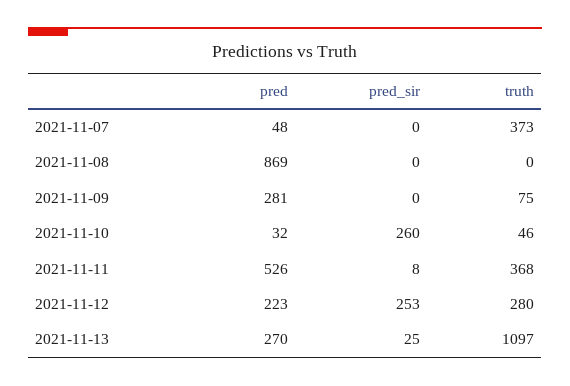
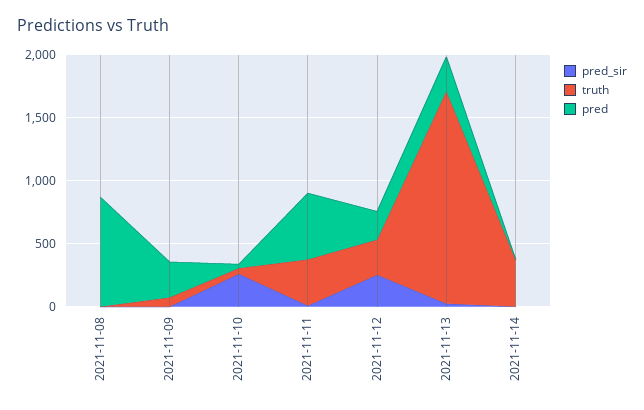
pred, 2021-11-07: 48 -> none
pred_sir, 2021-11-07: 0 -> none
truth, 2021-11-07: 373 -> none
truth, 2021-11-13: 1097 -> 1700
pred_sir, 2021-11-14: none -> 0
truth, 2021-11-14: none -> 400
pred, 2021-11-14: none -> 0

